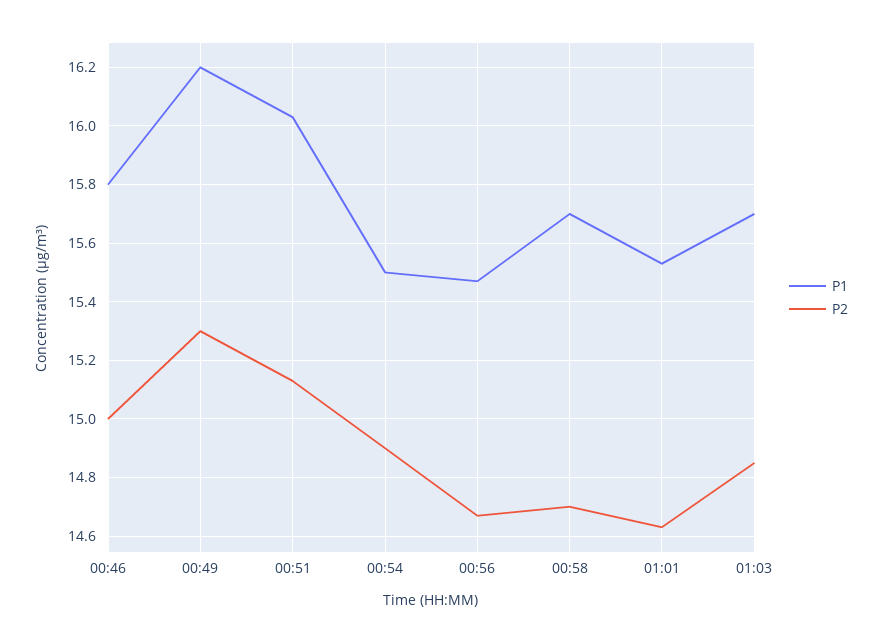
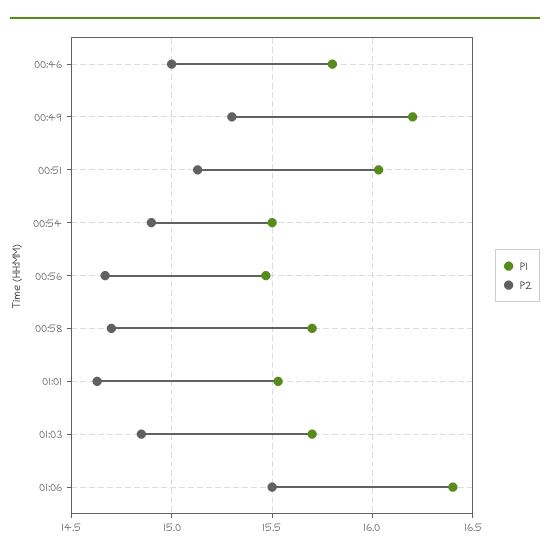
P1, 01:06: none -> 16.4
P2, 01:06: none -> 15.5

